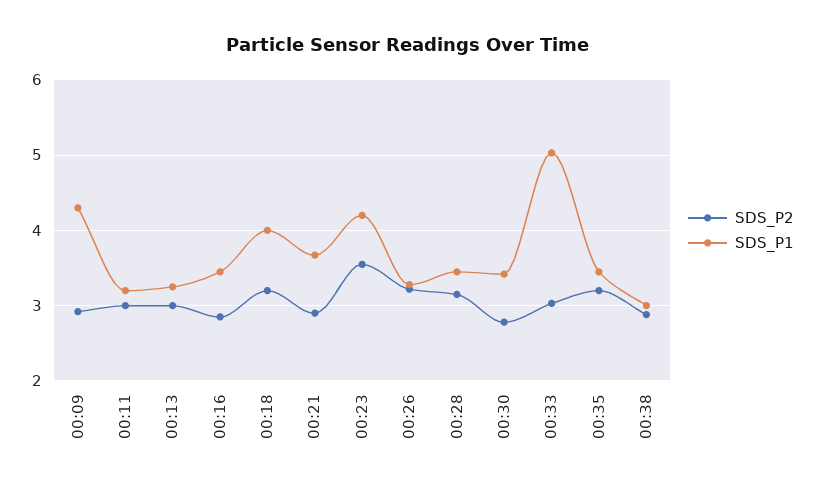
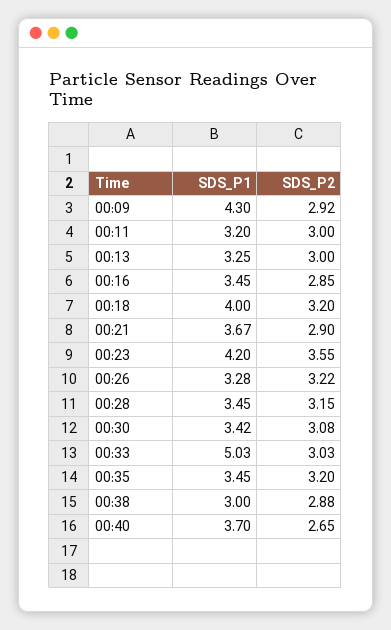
SDS_P2, 00:30: 2.8 -> 3.08
SDS_P1, 00:40: none -> 3.7
SDS_P2, 00:40: none -> 2.65

